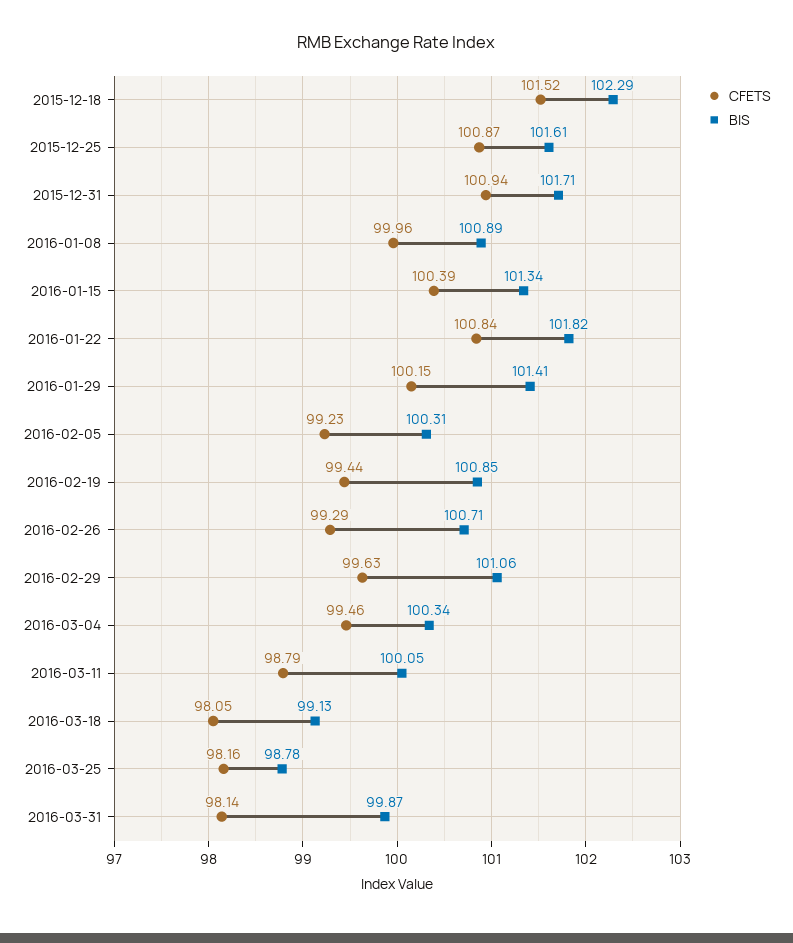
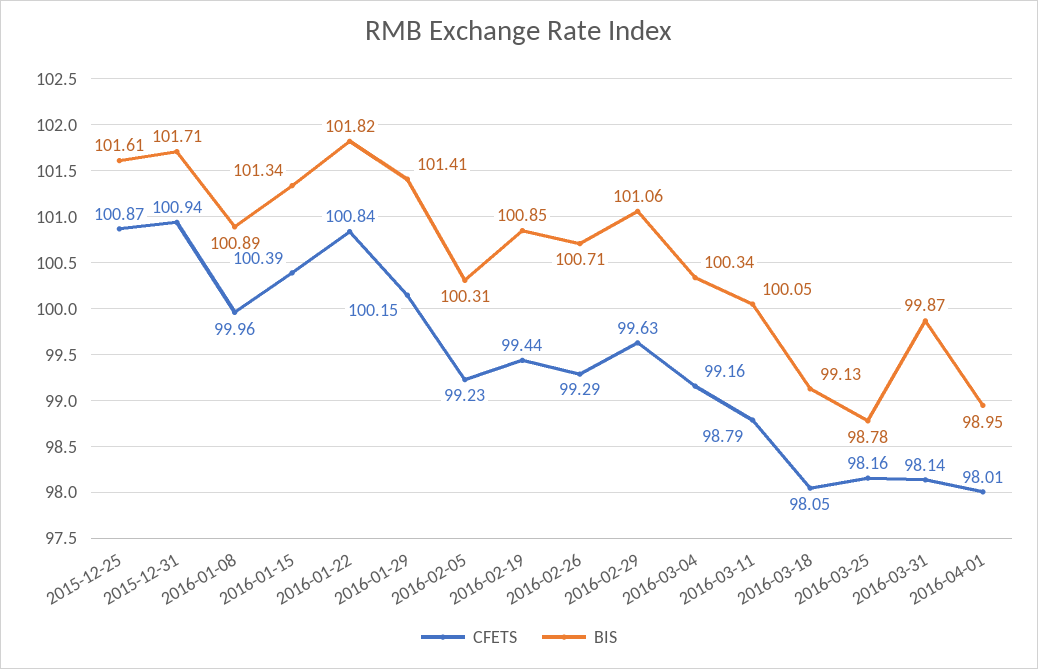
CFETS, 2015-12-18: 101.52 -> none
BIS, 2015-12-18: 102.29 -> none
CFETS, 2016-03-04: 99.46 -> 99.16
CFETS, 2016-04-01: none -> 98.01
BIS, 2016-04-01: none -> 98.95

